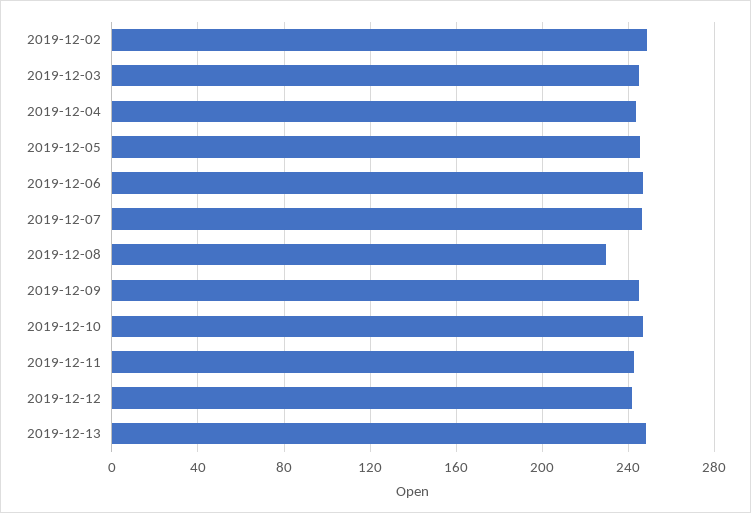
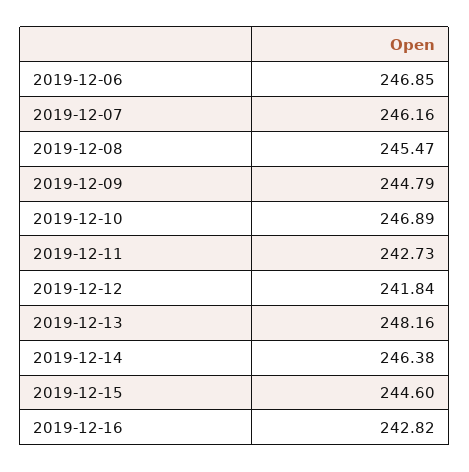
2019-12-02: 250 -> none
2019-12-03: 245 -> none
2019-12-04: 245 -> none
2019-12-05: 245 -> none
2019-12-08: 230 -> 245.47
2019-12-14: none -> 246.38
2019-12-15: none -> 244.6
2019-12-16: none -> 242.82

